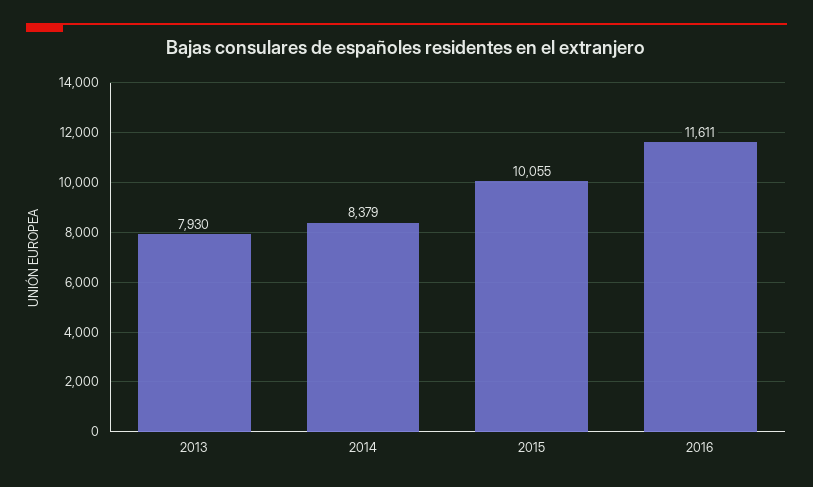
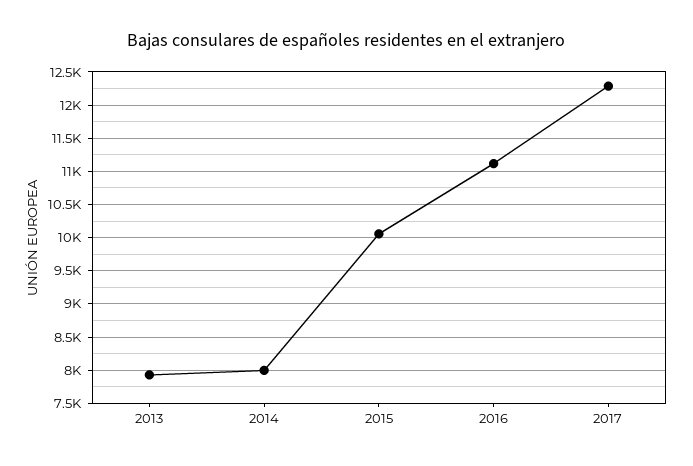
2014: 8379 -> 8000
2016: 11611 -> 11100
2017: none -> 12300

